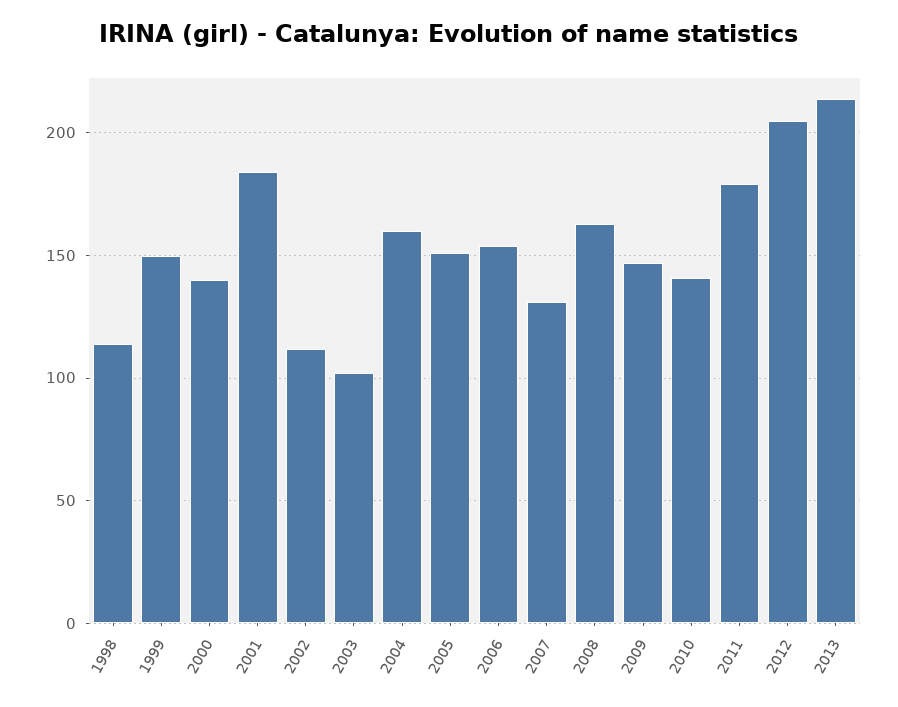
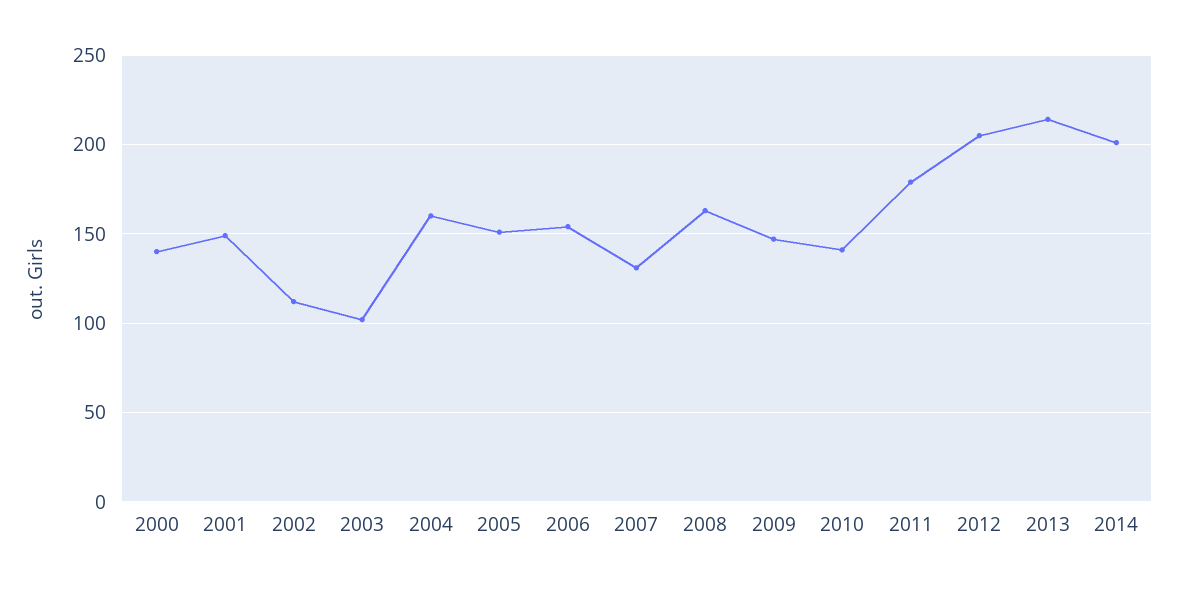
1998: 115 -> none
1999: 150 -> none
2001: 185 -> 150
2014: none -> 200

